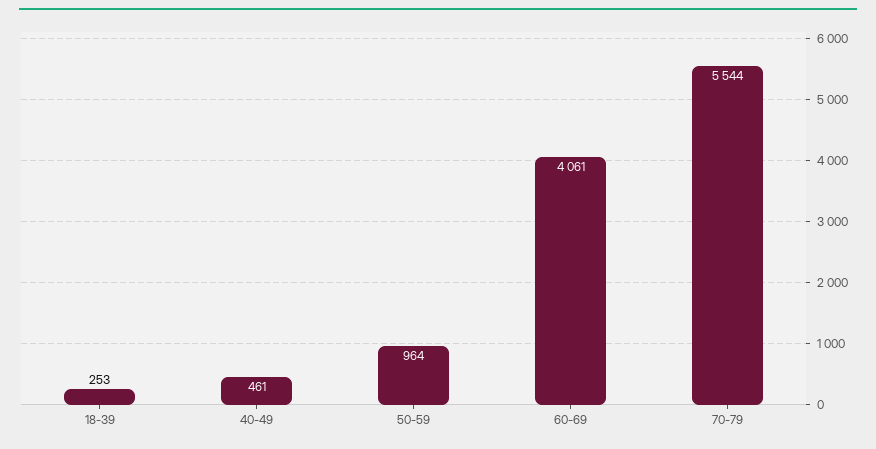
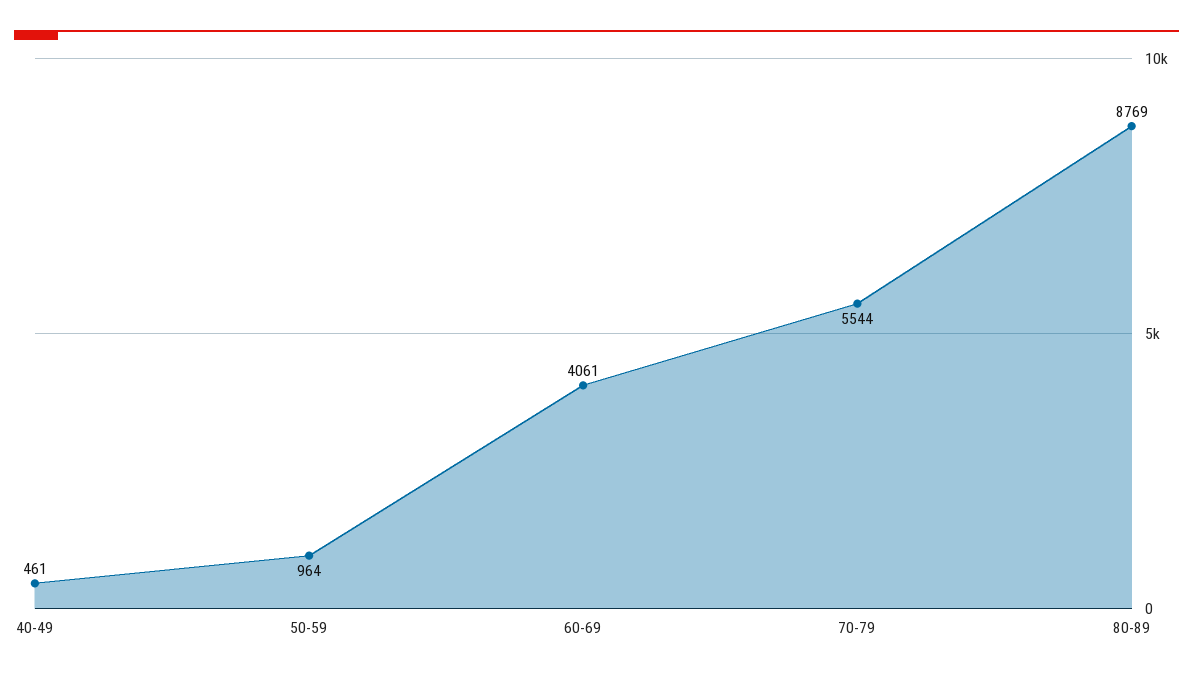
18-39: 253 -> none
80-89: none -> 8769

